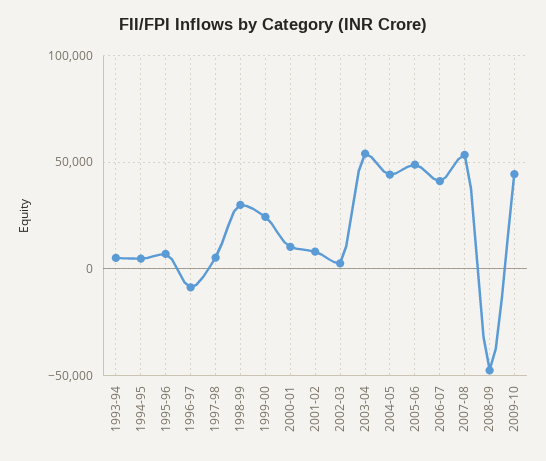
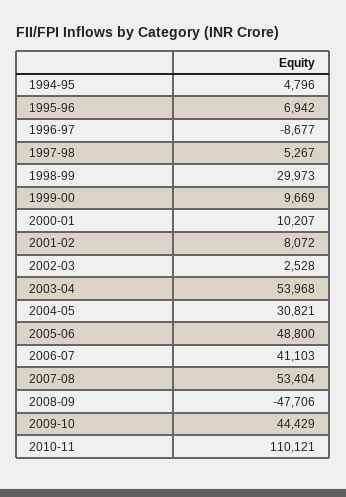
1993-94: 5000 -> none
1999-00: 25000 -> 9669
2004-05: 45000 -> 30821
2010-11: none -> 110121

